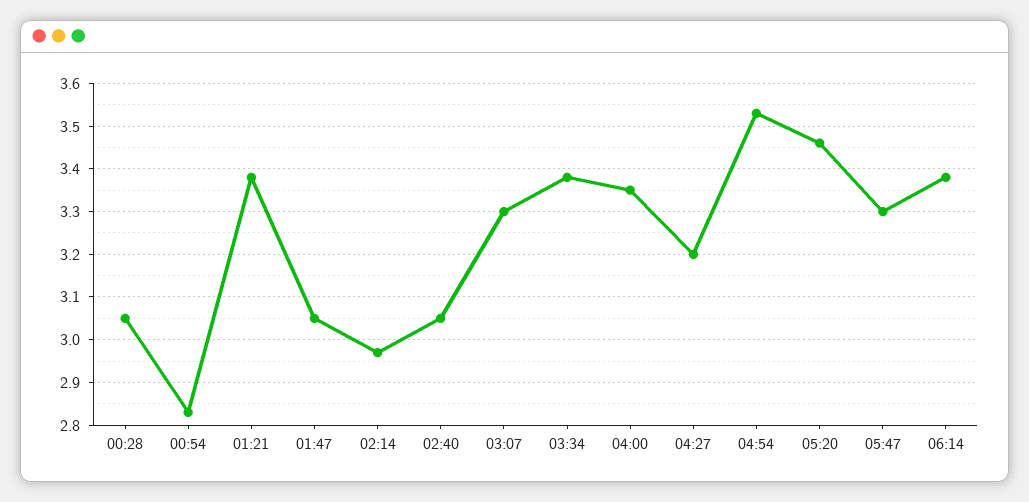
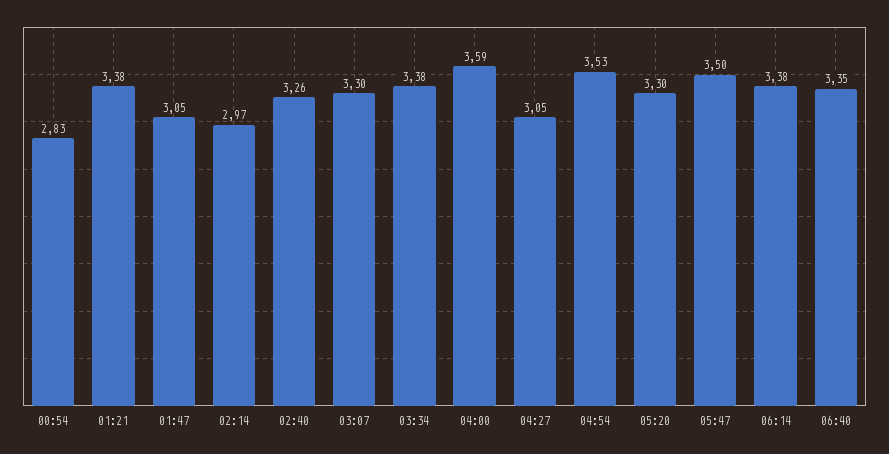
00:28: 3.05 -> none
02:40: 3.05 -> 3.26
04:00: 3.35 -> 3.59
04:27: 3.2 -> 3.05
05:20: 3.45 -> 3.3
05:47: 3.3 -> 3.5
06:40: none -> 3.35

